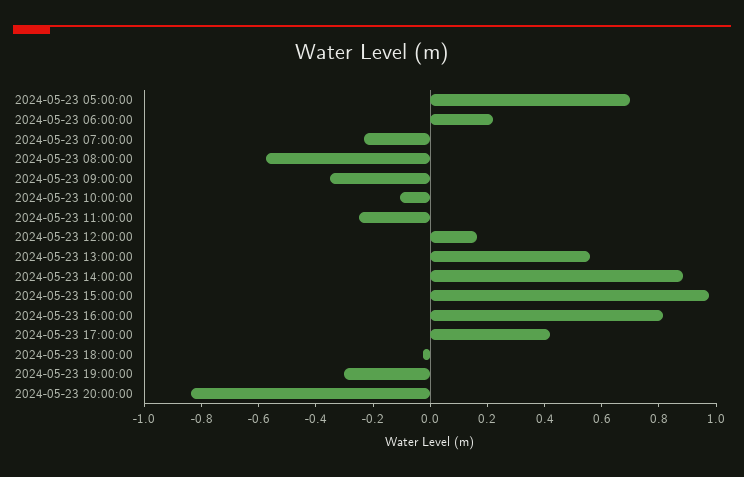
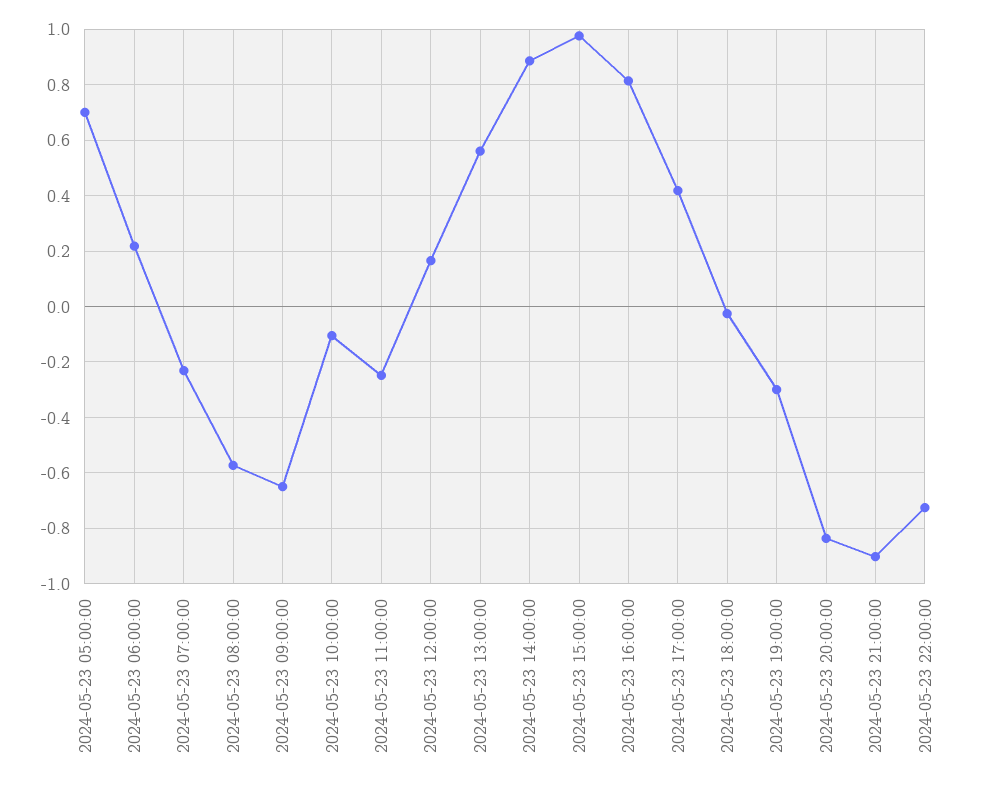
2024-05-23 09:00:00: -0.35 -> -0.65
2024-05-23 21:00:00: none -> -0.9
2024-05-23 22:00:00: none -> -0.725

